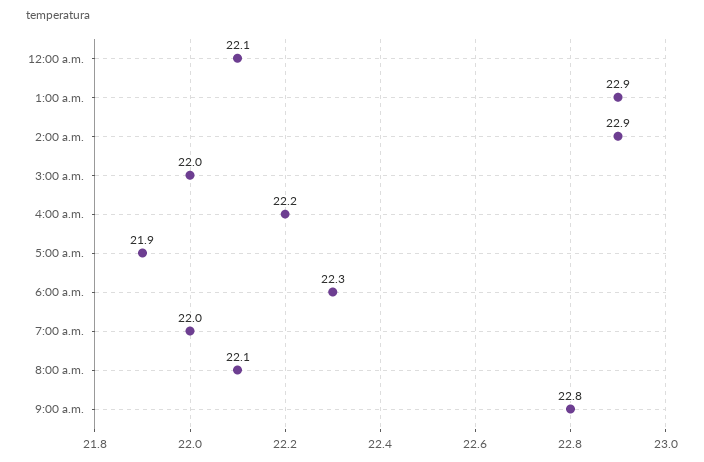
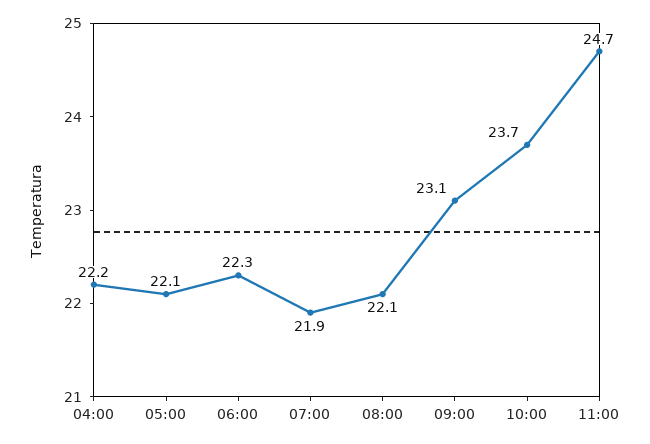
12:00 a.m.: 22.1 -> none
1:00 a.m.: 22.9 -> none
2:00 a.m.: 22.9 -> none
3:00 a.m.: 22 -> none
5:00 a.m.: 21.9 -> 22.1
7:00 a.m.: 22 -> 21.9
9:00 a.m.: 22.8 -> 23.1
10:00: none -> 23.7
11:00: none -> 24.7

